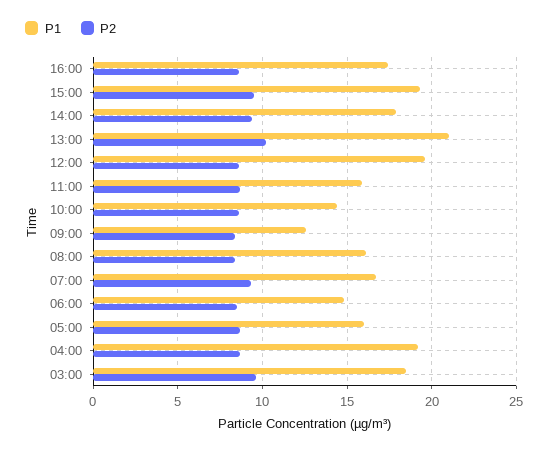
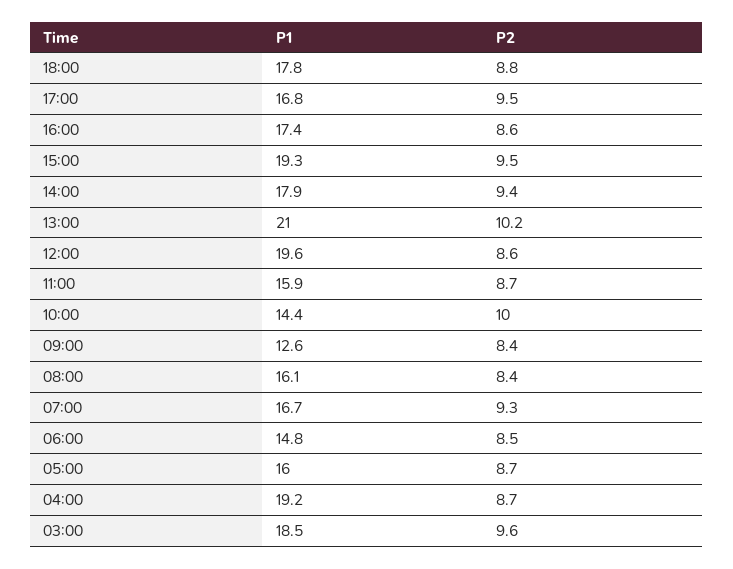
P2, 10:00: 8.5 -> 10
P1, 18:00: none -> 17.8
P2, 18:00: none -> 8.8
P1, 17:00: none -> 16.8
P2, 17:00: none -> 9.5

